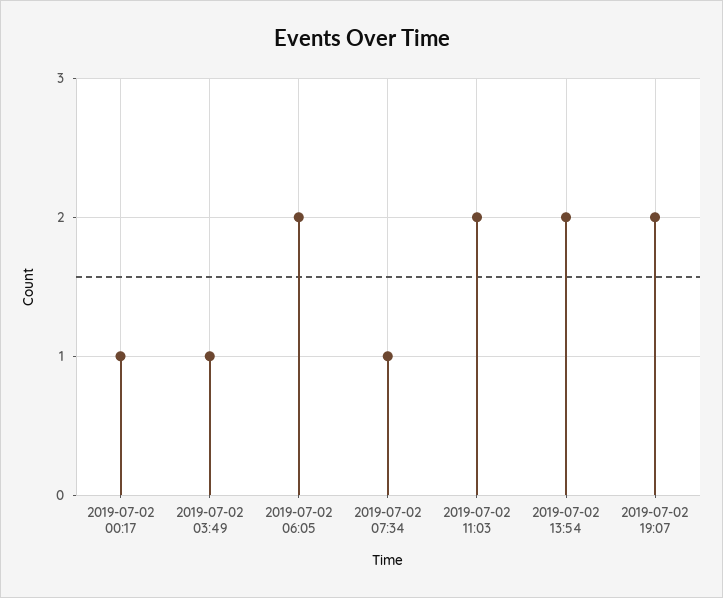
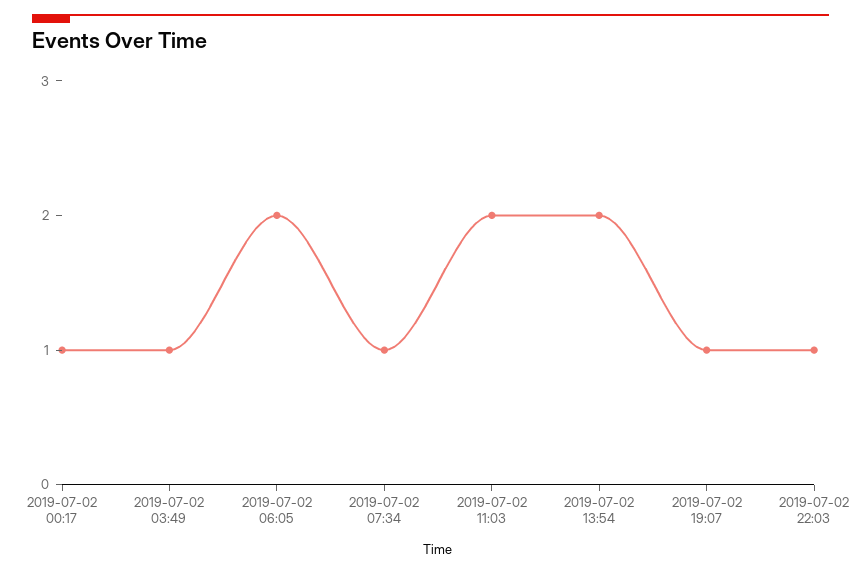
2019-07-02 19:07: 2 -> 1
2019-07-02 22:03: none -> 1

